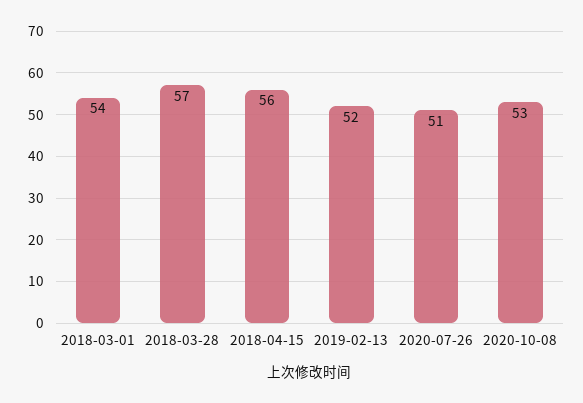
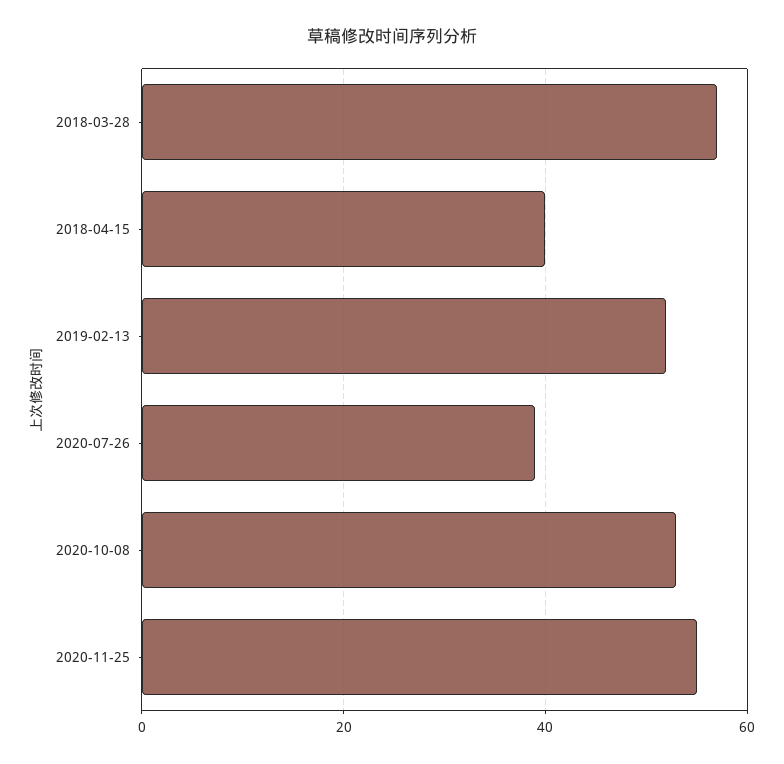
2018-03-01: 54 -> none
2018-04-15: 56 -> 40
2020-07-26: 51 -> 40
2020-11-25: none -> 55

